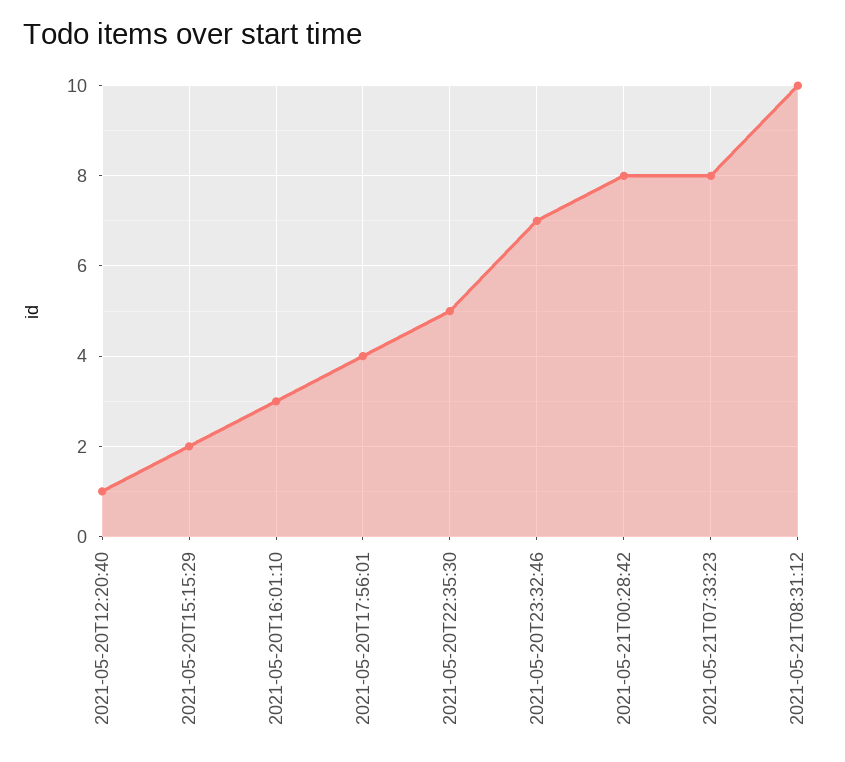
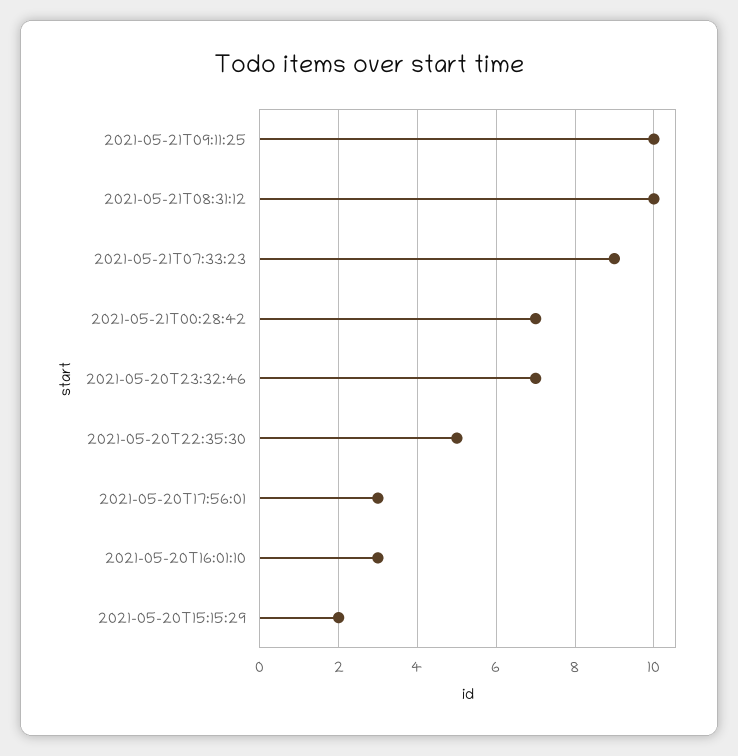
2021-05-20T12:20:40: 1 -> none
2021-05-20T17:56:01: 4 -> 3
2021-05-21T00:28:42: 8 -> 7
2021-05-21T07:33:23: 8 -> 9
2021-05-21T09:11:25: none -> 10

